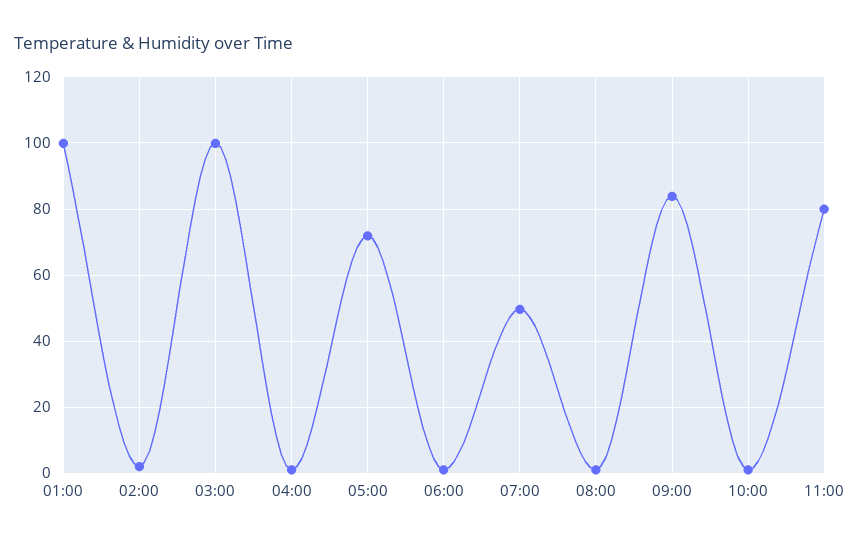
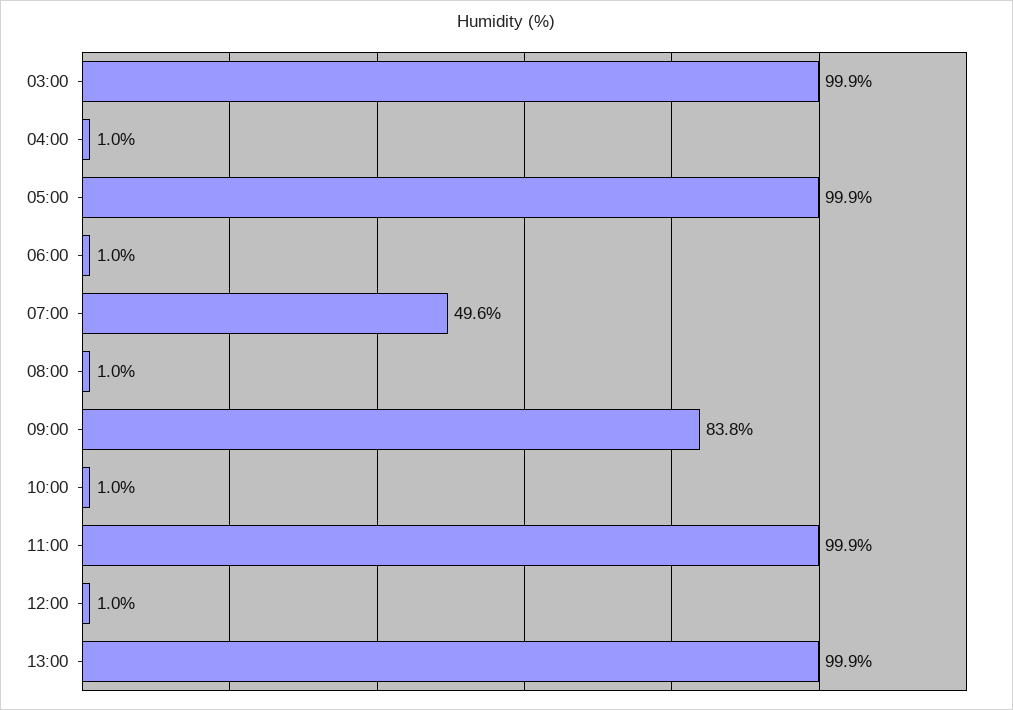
01:00: 100 -> none
02:00: 2 -> none
05:00: 72 -> 99.9
11:00: 80 -> 99.9
12:00: none -> 1
13:00: none -> 99.9

